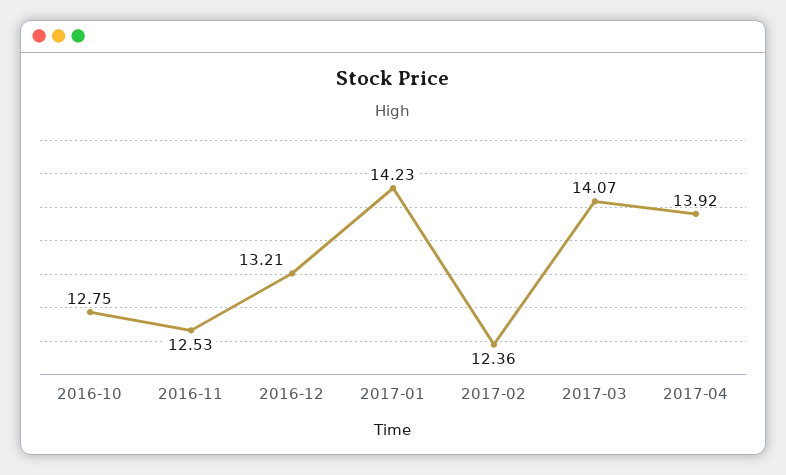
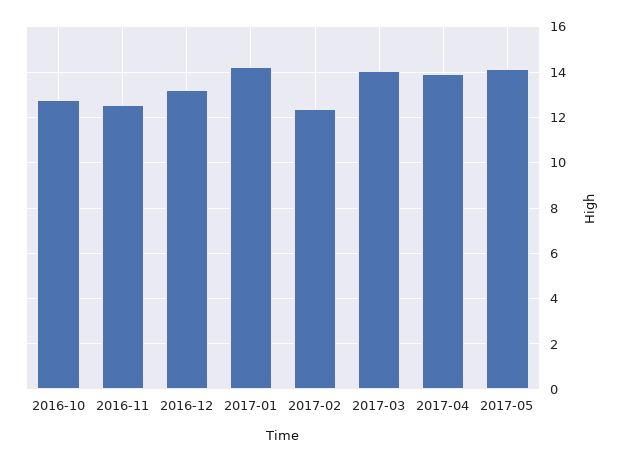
2017-05: none -> 14

